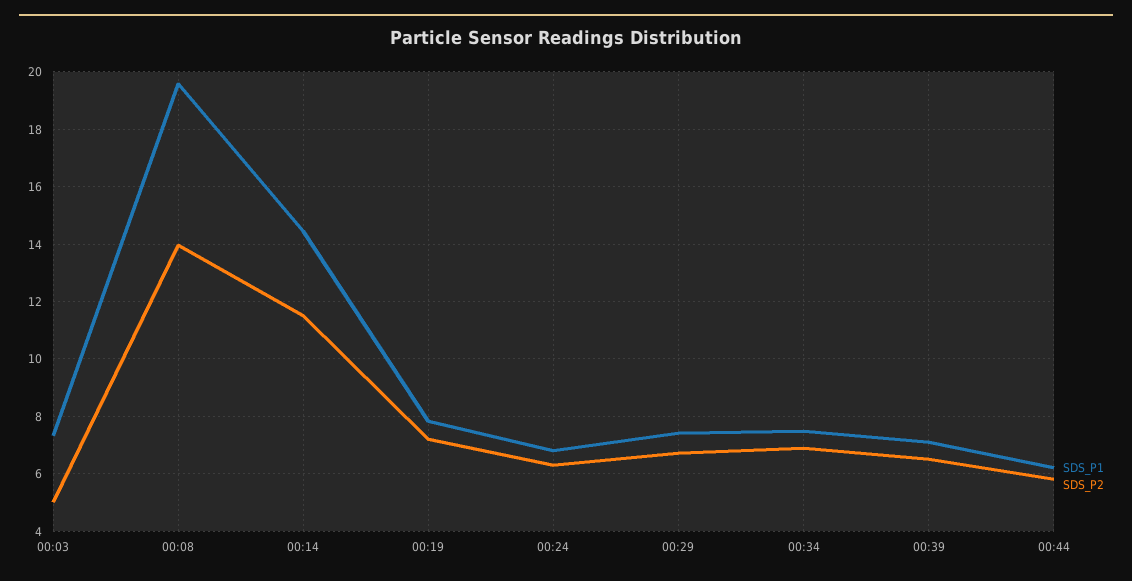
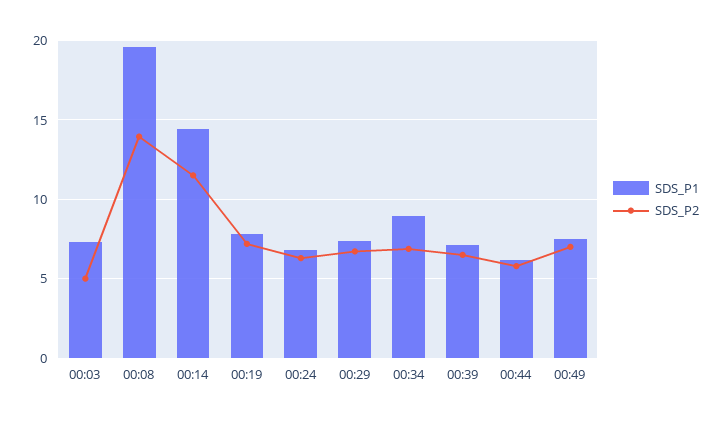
SDS_P1, 00:34: 7.5 -> 9
SDS_P1, 00:49: none -> 7.5
SDS_P2, 00:49: none -> 7

